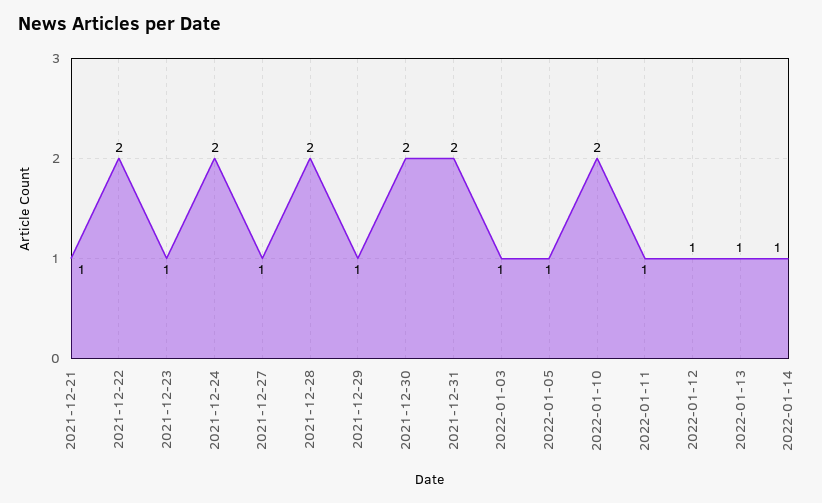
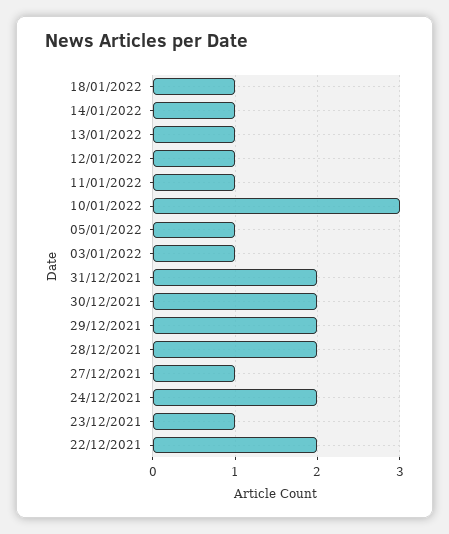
2021-12-21: 1 -> none
2021-12-29: 1 -> 2
2022-01-10: 2 -> 3
18/01/2022: none -> 1

